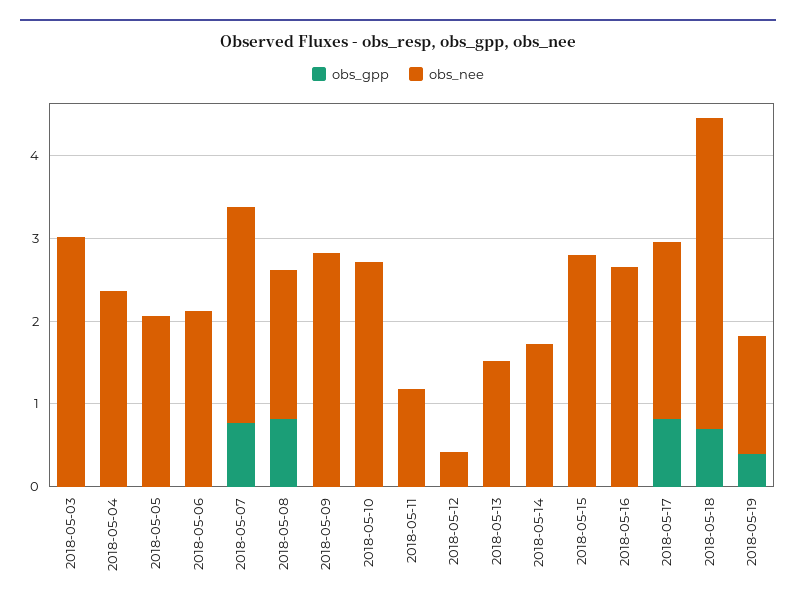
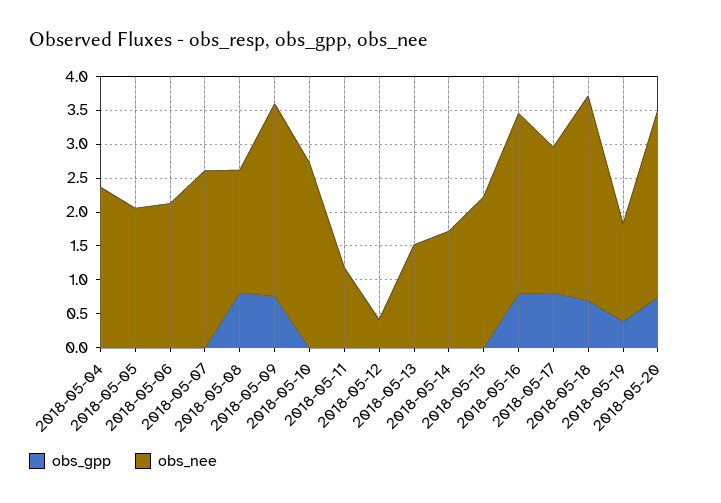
obs_gpp, 2018-05-03: 0 -> none
obs_nee, 2018-05-03: 3 -> none
obs_gpp, 2018-05-07: 0.8 -> 0
obs_gpp, 2018-05-09: 0 -> 0.75
obs_nee, 2018-05-15: 2.8 -> 2.25
obs_gpp, 2018-05-16: 0 -> 0.75
obs_nee, 2018-05-18: 3.8 -> 3
obs_gpp, 2018-05-20: none -> 0.75
obs_nee, 2018-05-20: none -> 2.75

